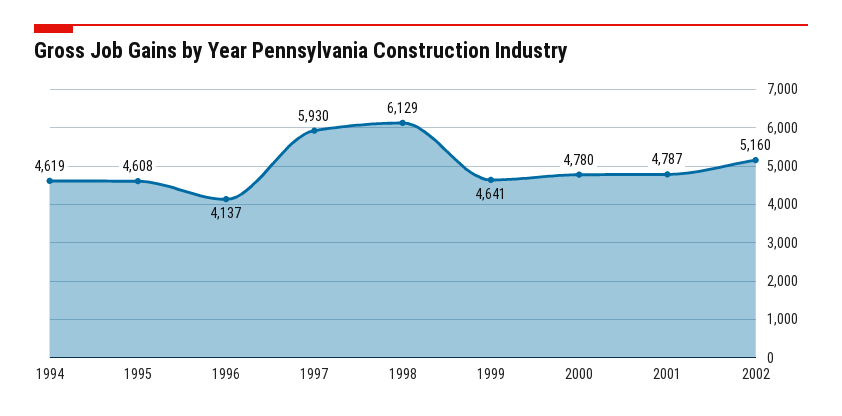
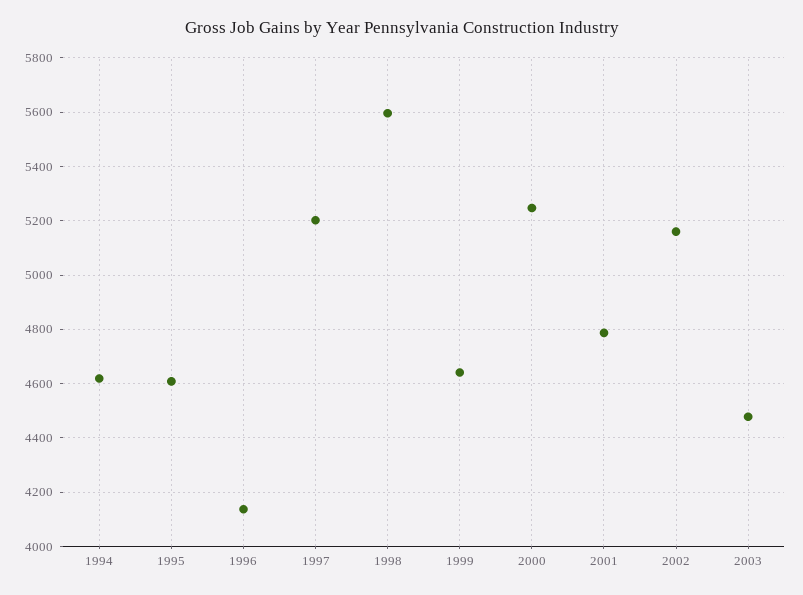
1997: 5930 -> 5200
1998: 6129 -> 5600
2000: 4780 -> 5250
2003: none -> 4475

